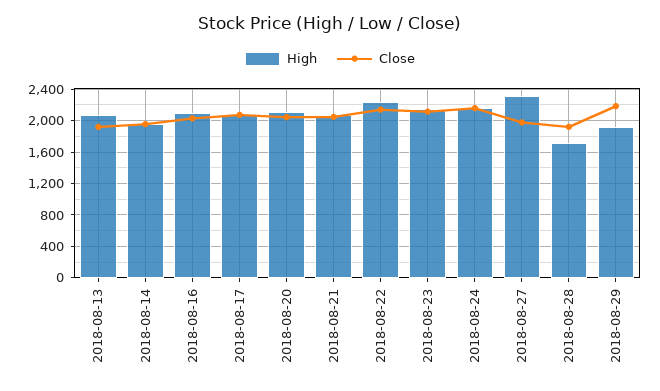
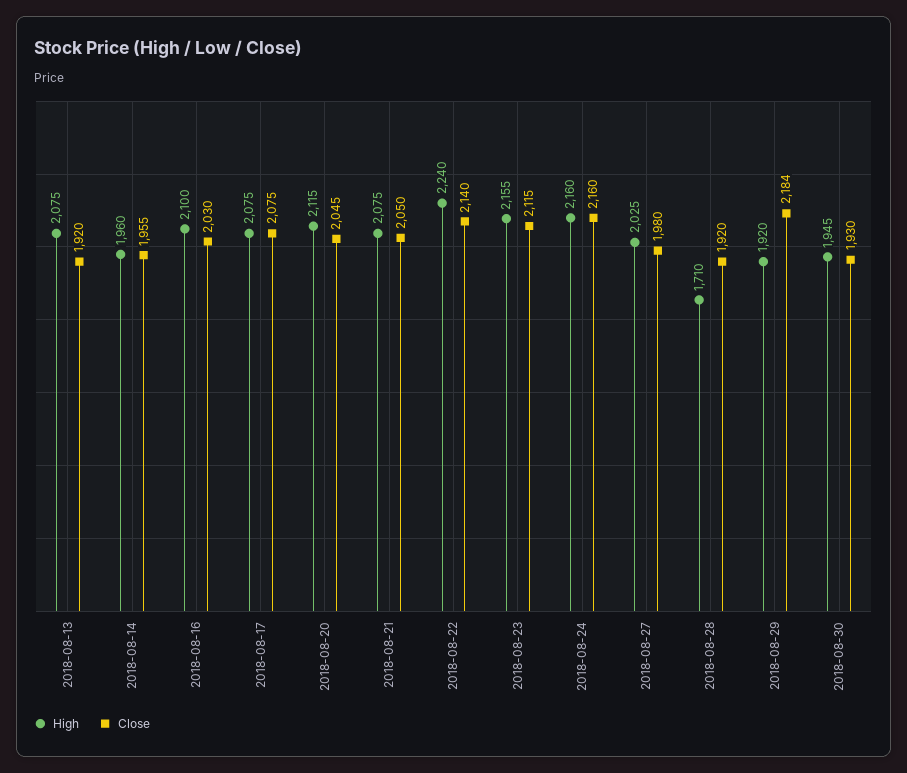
High, 2018-08-27: 2300 -> 2025
High, 2018-08-30: none -> 1945
Close, 2018-08-30: none -> 1930

